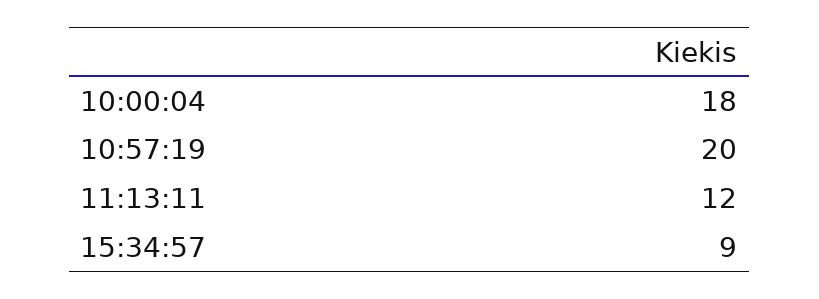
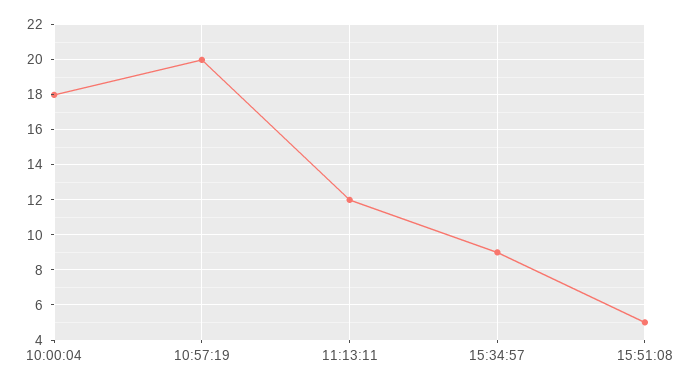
15:51:08: none -> 5

